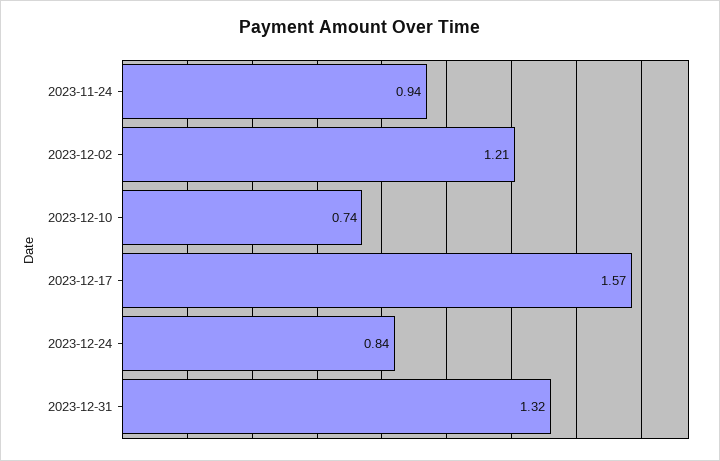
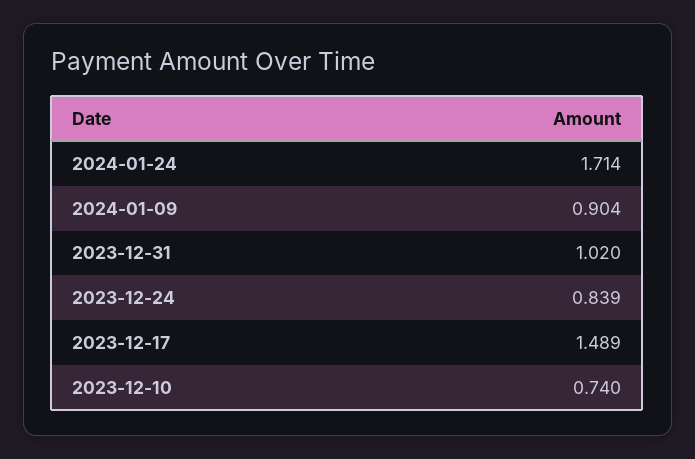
2023-11-24: 0.94 -> none
2023-12-02: 1.21 -> none
2023-12-17: 1.57 -> 1.489
2023-12-31: 1.32 -> 1.02
2024-01-24: none -> 1.714
2024-01-09: none -> 0.904

